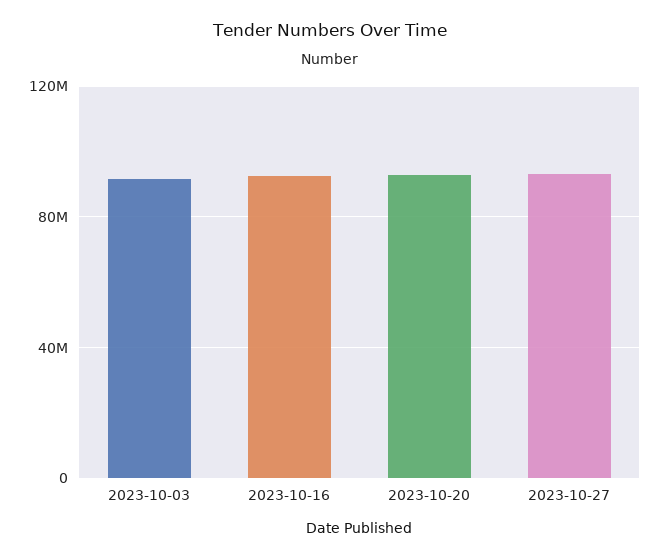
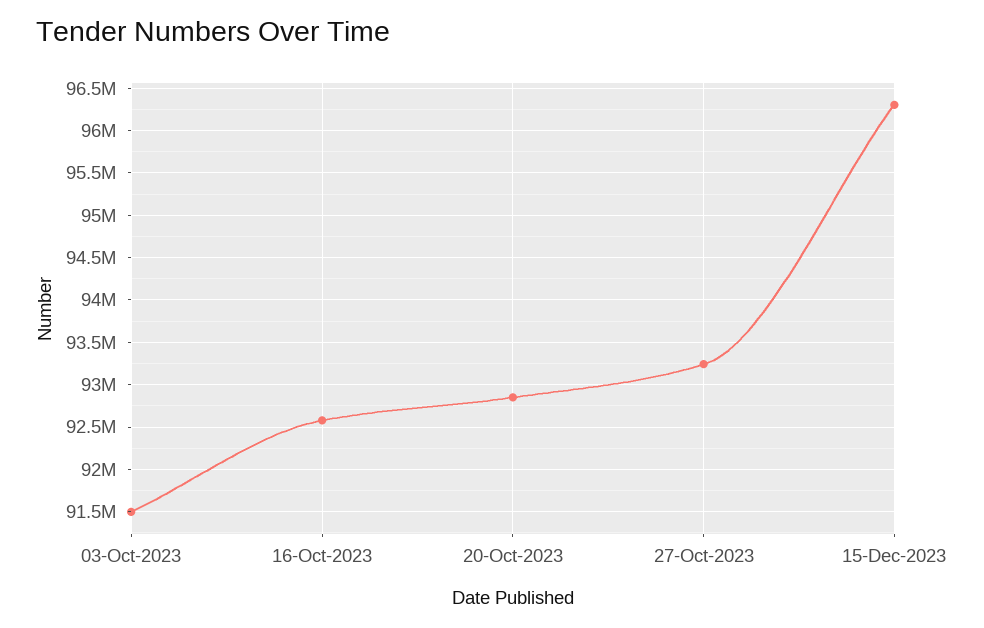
15-Dec-2023: none -> 96300000

